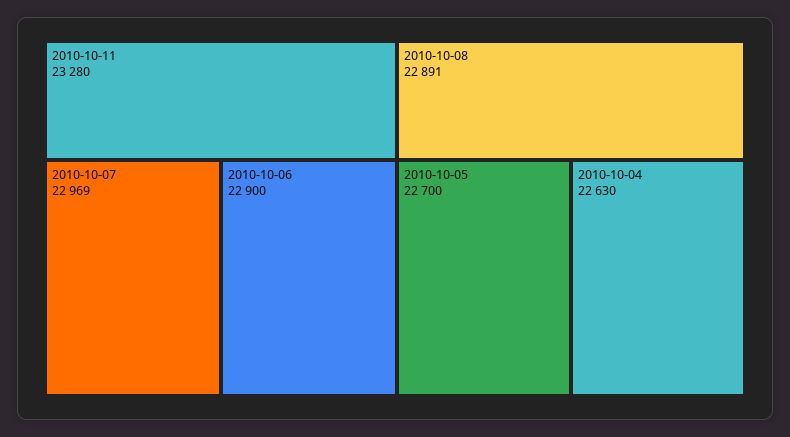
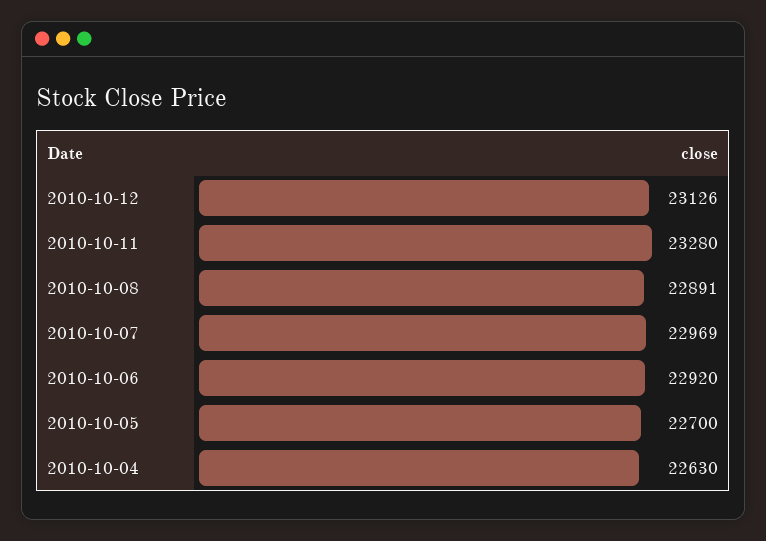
2010-10-06: 22900 -> 22920
2010-10-12: none -> 23126

